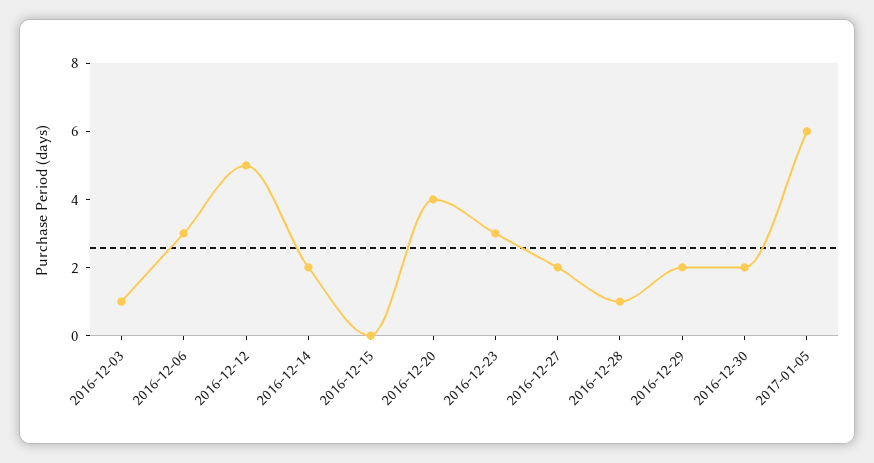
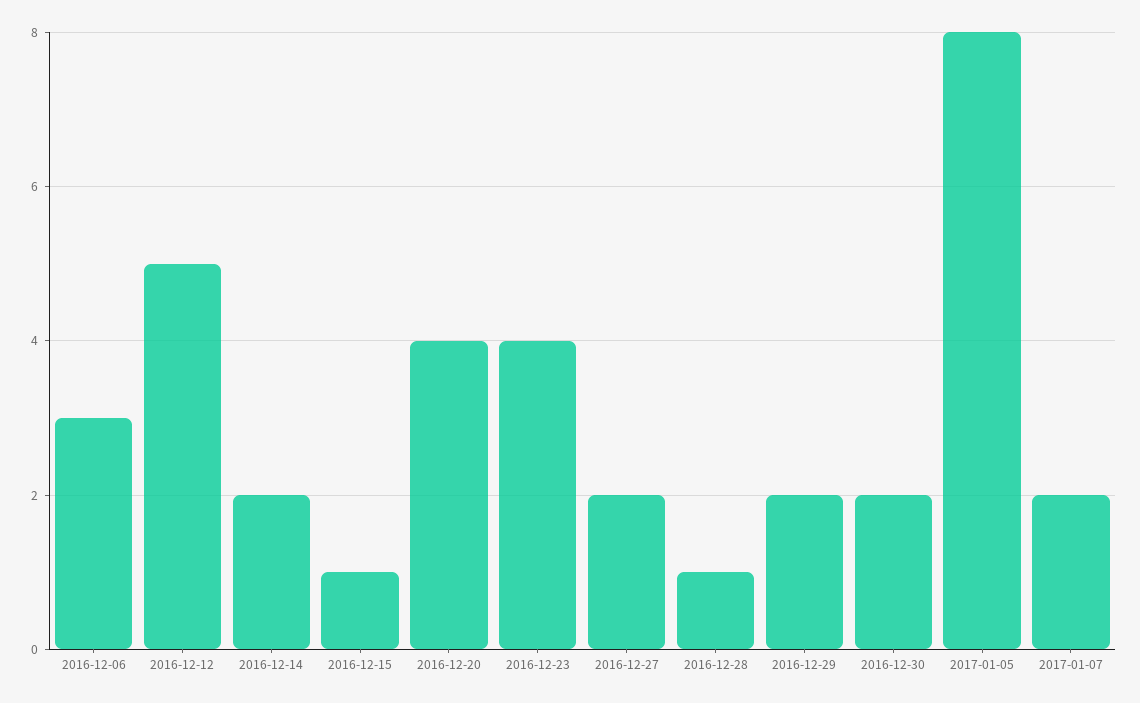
2016-12-03: 1 -> none
2016-12-15: 0 -> 1
2016-12-23: 3 -> 4
2017-01-05: 6 -> 8
2017-01-07: none -> 2

